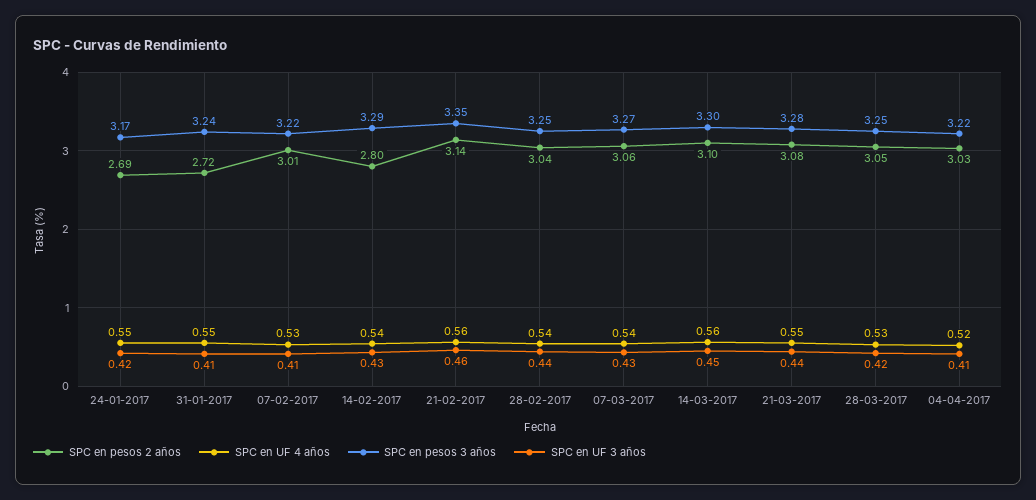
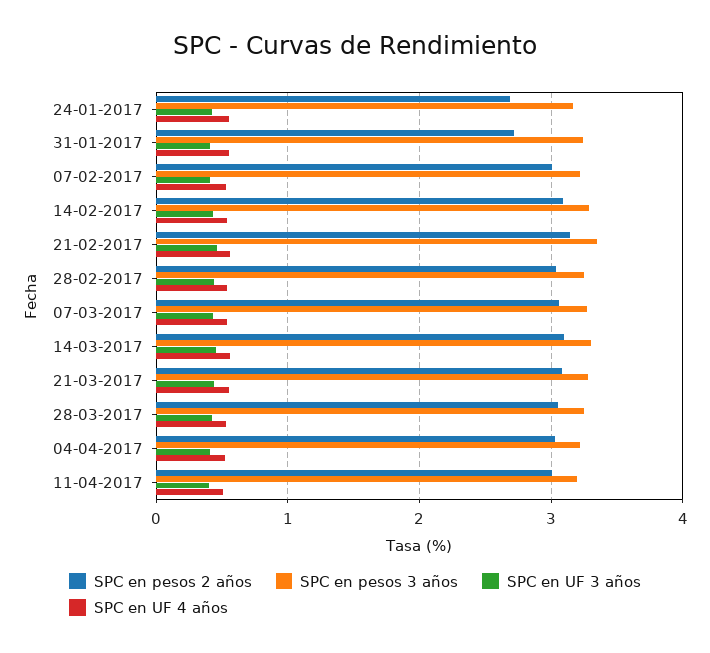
SPC en pesos 2 años, 14-02-2017: 2.8 -> 3.1
SPC en pesos 2 años, 11-04-2017: none -> 3
SPC en pesos 3 años, 11-04-2017: none -> 3.2
SPC en UF 3 años, 11-04-2017: none -> 0.4
SPC en UF 4 años, 11-04-2017: none -> 0.5

